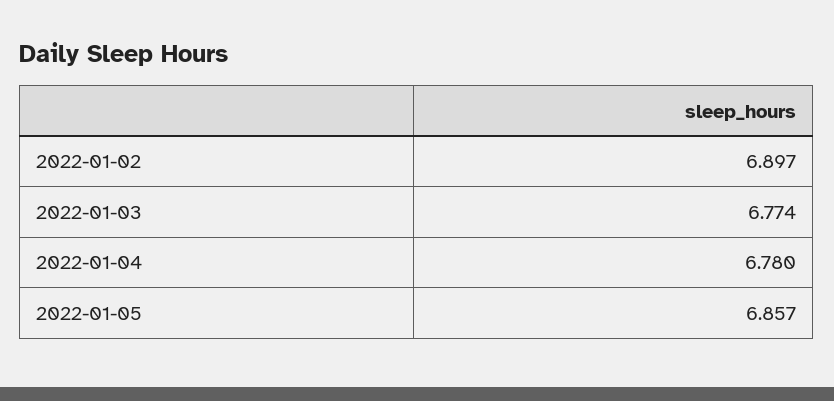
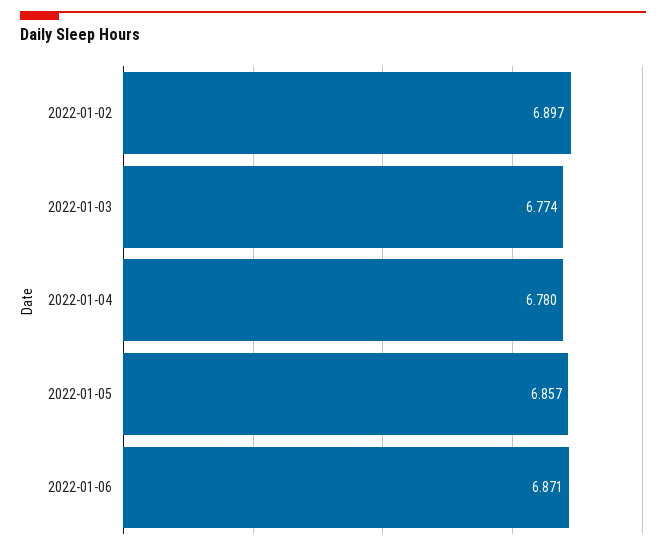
2022-01-06: none -> 6.871

